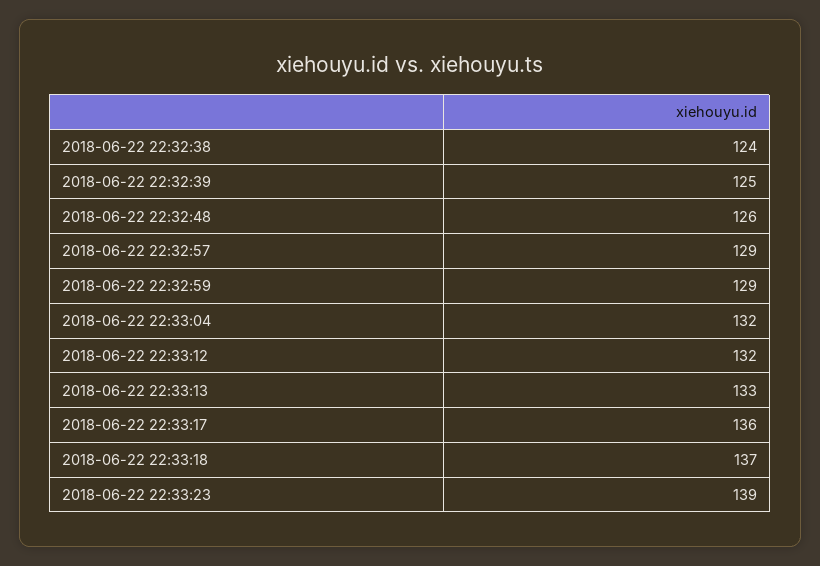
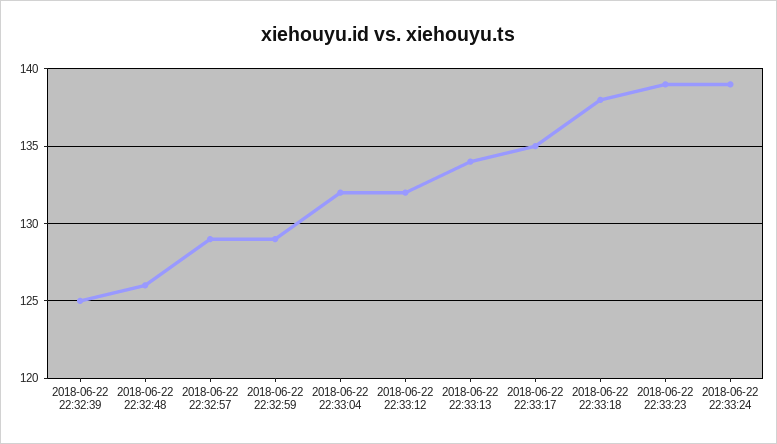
2018-06-22 22:32:38: 124 -> none
2018-06-22 22:33:13: 133 -> 134
2018-06-22 22:33:17: 136 -> 135
2018-06-22 22:33:18: 137 -> 138
2018-06-22 22:33:24: none -> 139

